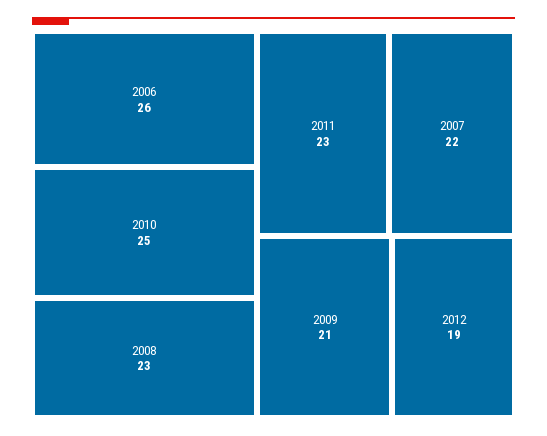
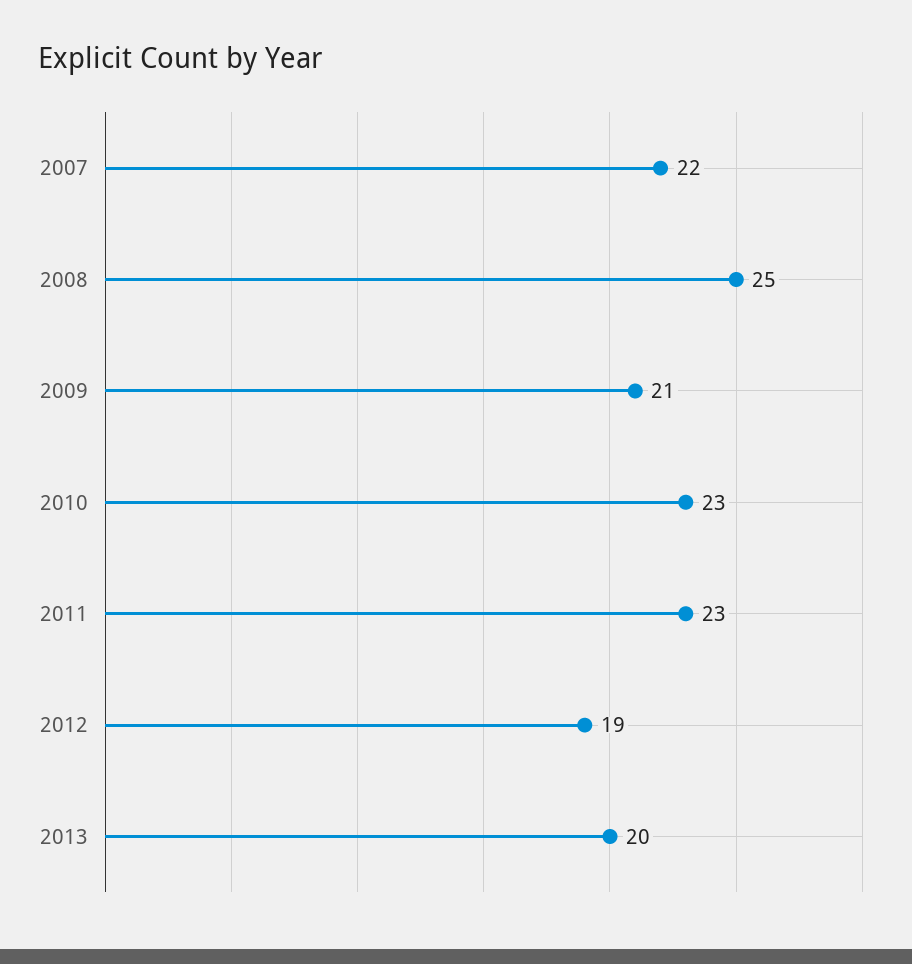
2006: 26 -> none
2010: 25 -> 23
2008: 23 -> 25
2013: none -> 20

